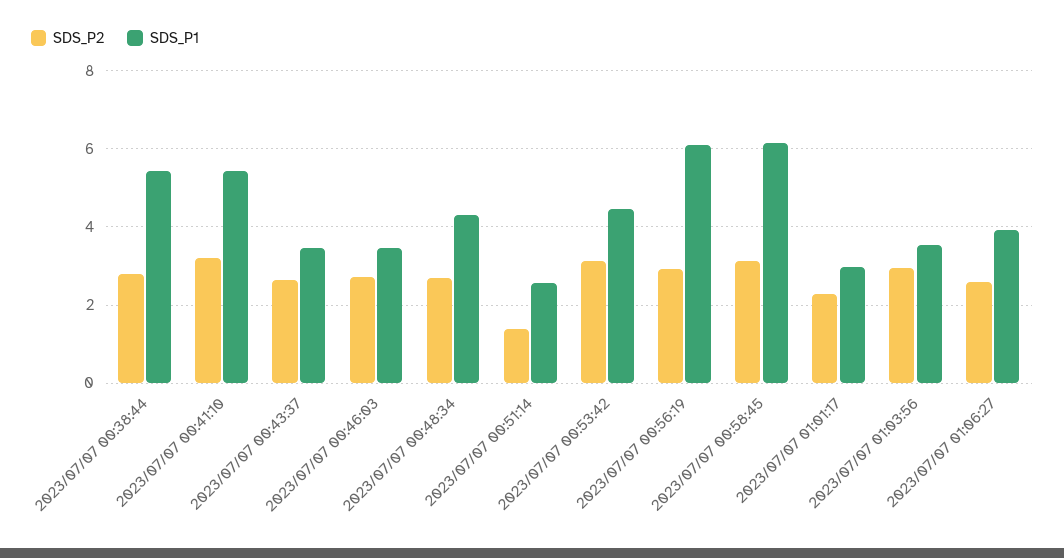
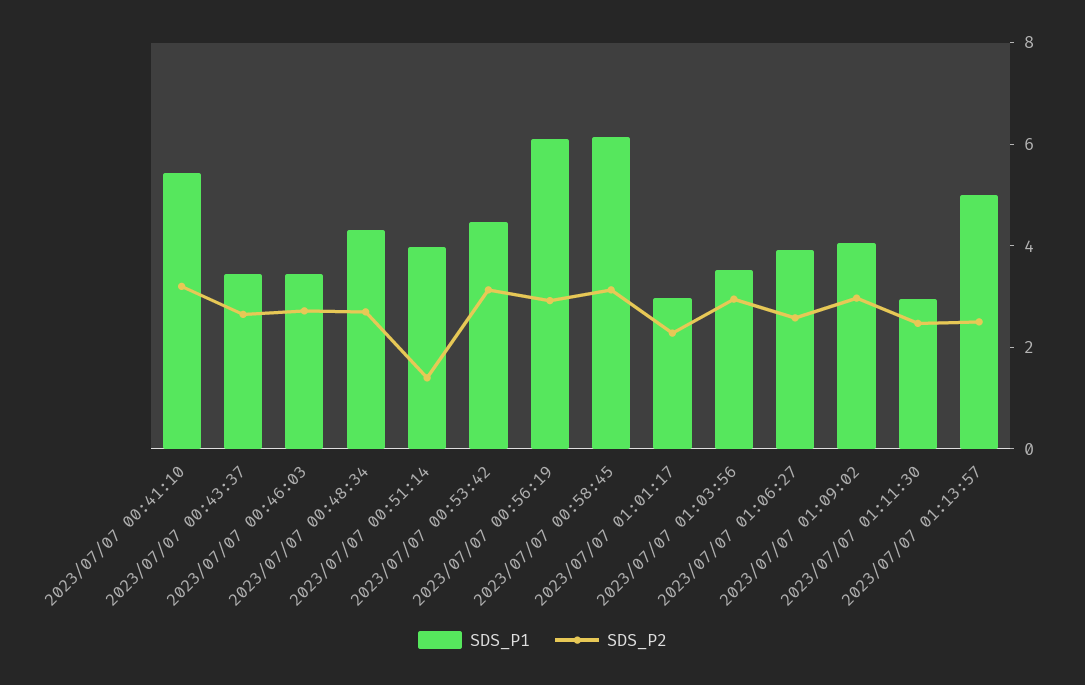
SDS_P2, 2023/07/07 00:38:44: 2.8 -> none
SDS_P1, 2023/07/07 00:38:44: 5.4 -> none
SDS_P1, 2023/07/07 00:51:14: 2.6 -> 4
SDS_P1, 2023/07/07 01:09:02: none -> 4
SDS_P2, 2023/07/07 01:09:02: none -> 3
SDS_P1, 2023/07/07 01:11:30: none -> 3
SDS_P2, 2023/07/07 01:11:30: none -> 2.5
SDS_P1, 2023/07/07 01:13:57: none -> 5
SDS_P2, 2023/07/07 01:13:57: none -> 2.5

